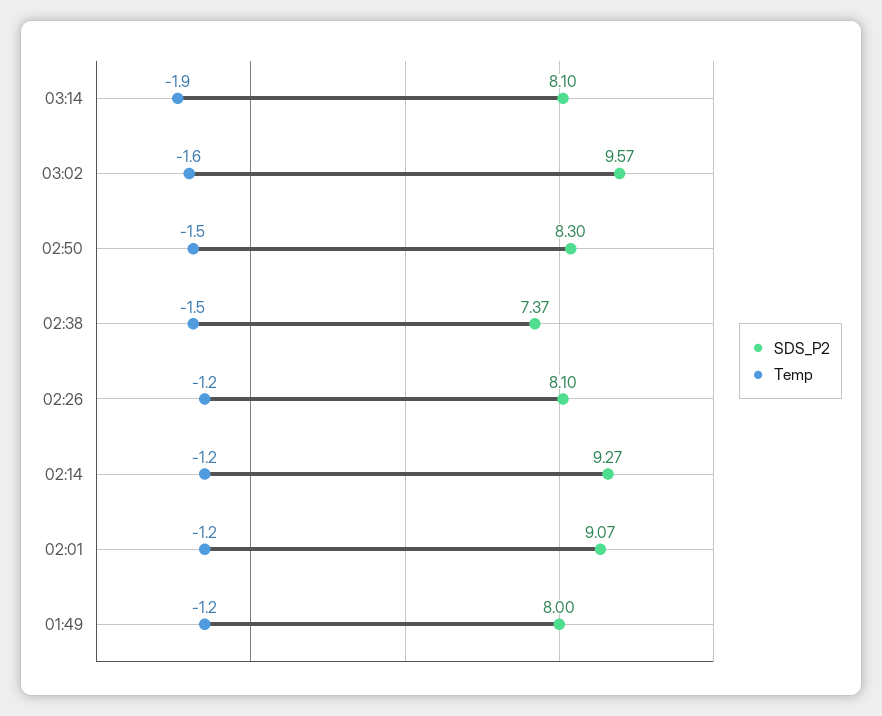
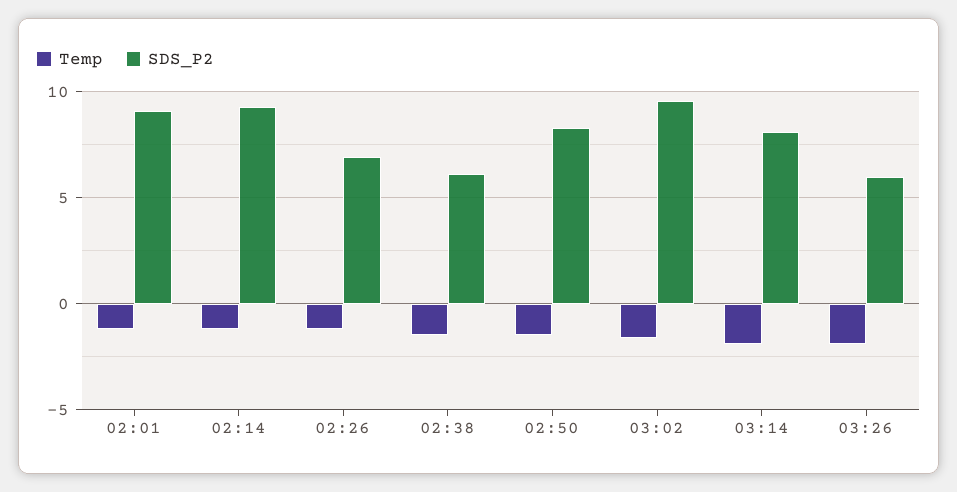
SDS_P2, 02:38: 7.37 -> 6
SDS_P2, 02:26: 8.1 -> 7
SDS_P2, 01:49: 8 -> none
Temp, 01:49: -1.2 -> none
Temp, 03:26: none -> -2
SDS_P2, 03:26: none -> 6

